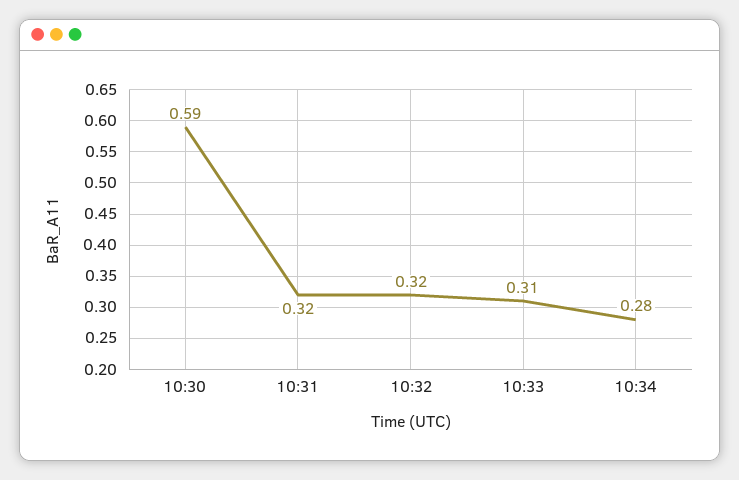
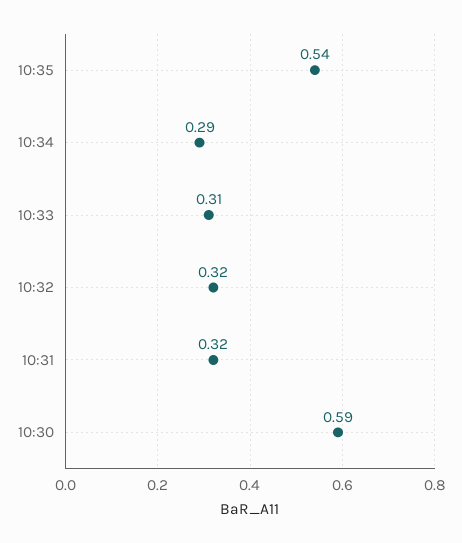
10:34: 0.28 -> 0.29
10:35: none -> 0.54

